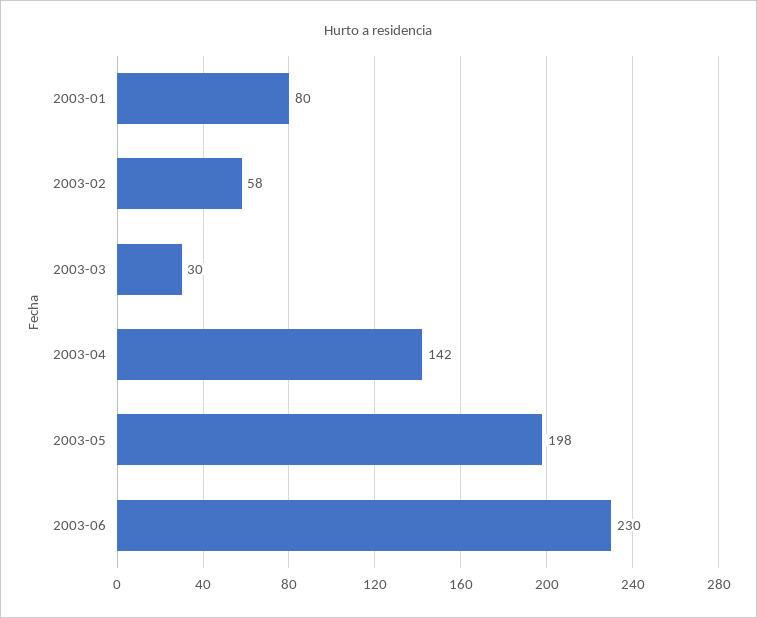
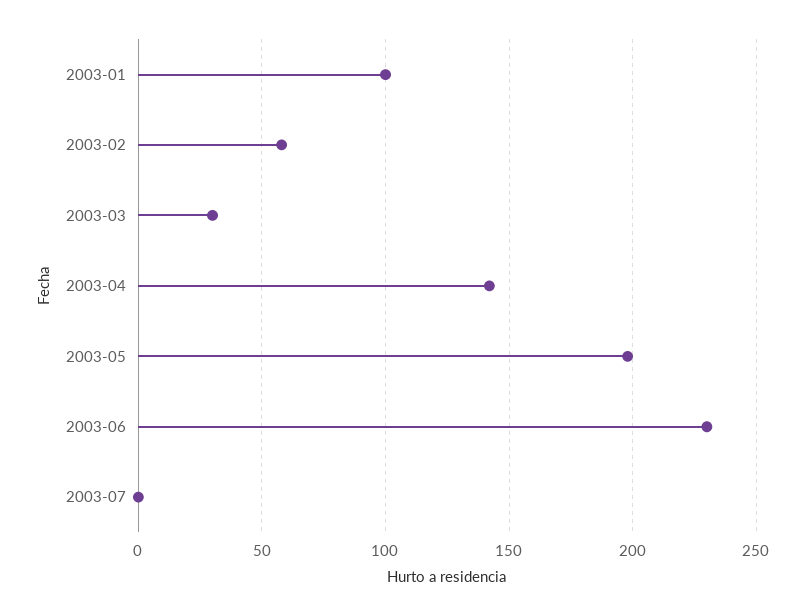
2003-01: 80 -> 100
2003-07: none -> 0

